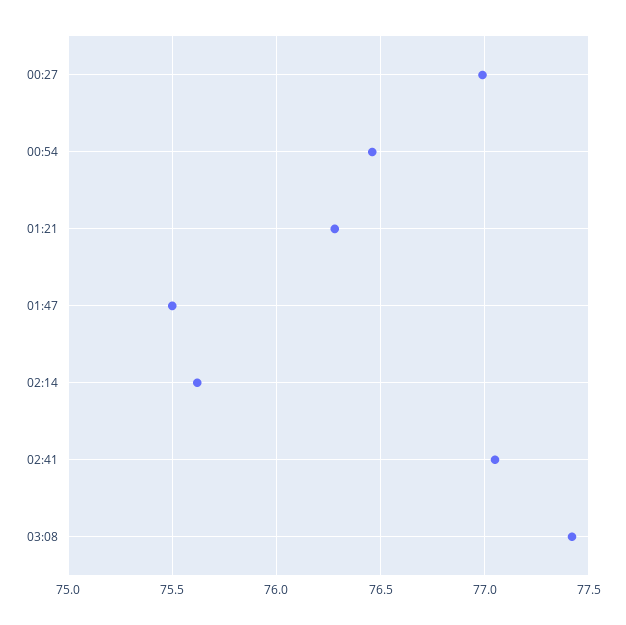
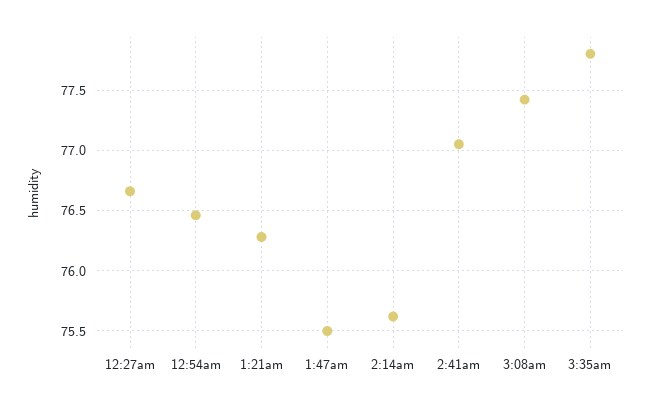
00:27: 77 -> 76.65
3:35am: none -> 77.8

